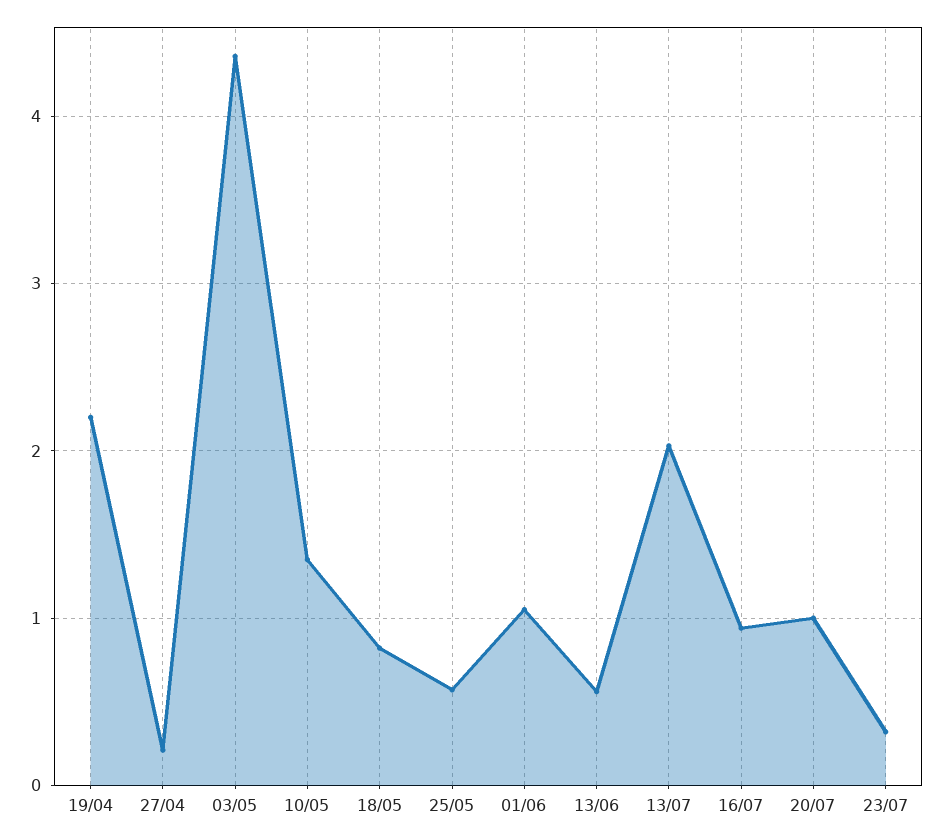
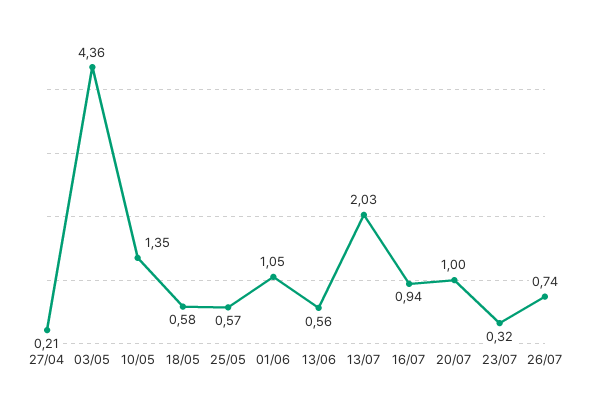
19/04: 2.2 -> none
18/05: 0.8 -> 0.58
26/07: none -> 0.74

